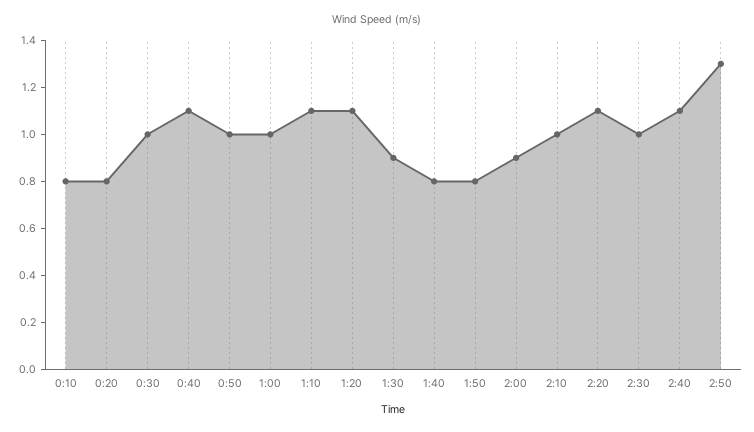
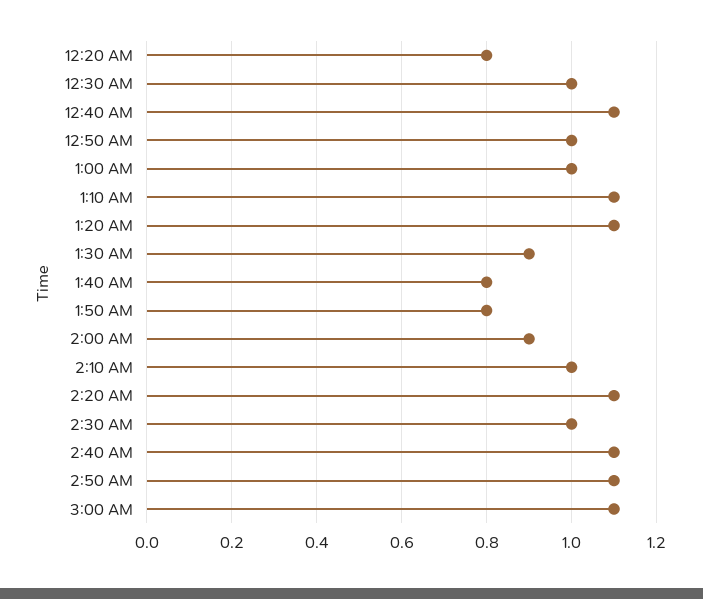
0:10: 0.8 -> none
2:50: 1.3 -> 1.1
3:00 AM: none -> 1.1

